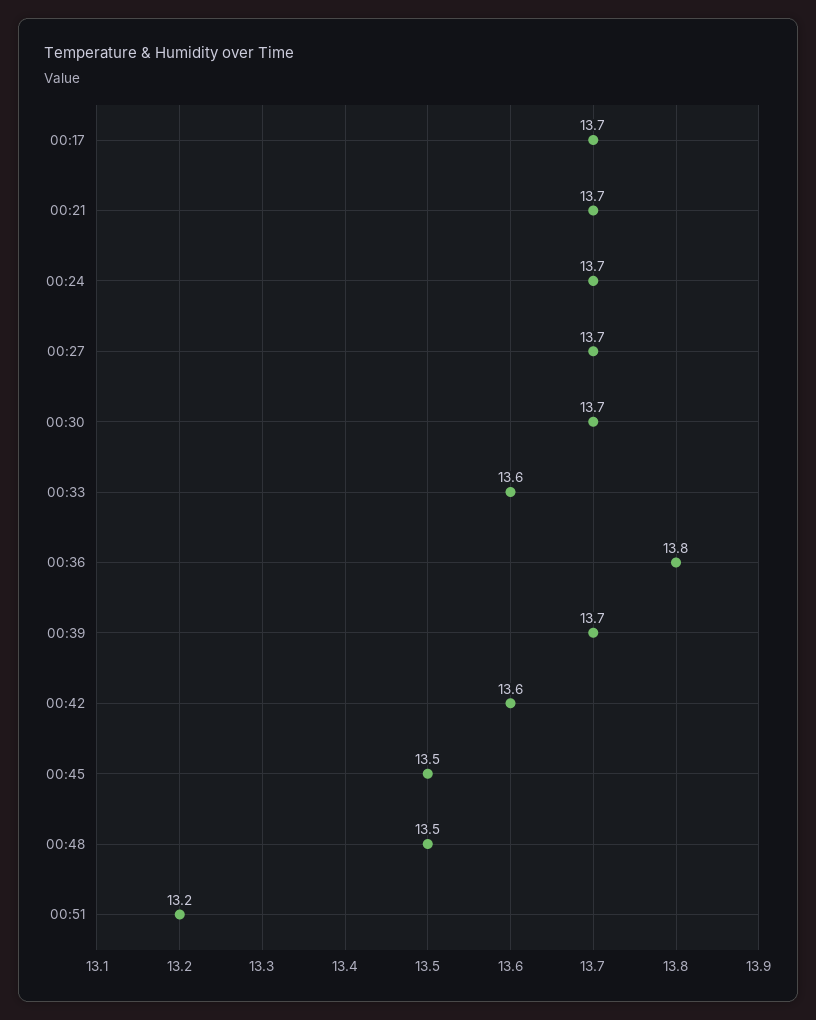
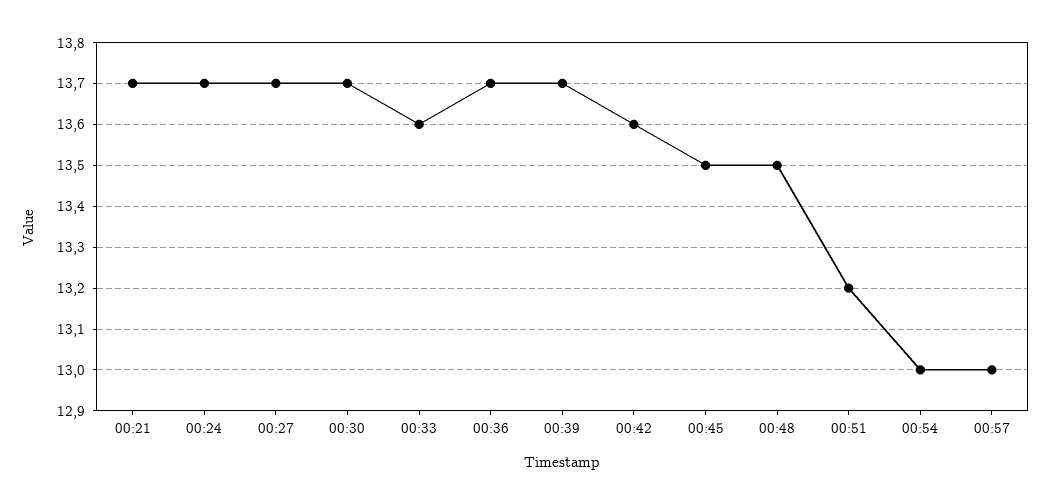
00:17: 13.7 -> none
00:36: 13.8 -> 13.7
00:54: none -> 13
00:57: none -> 13

